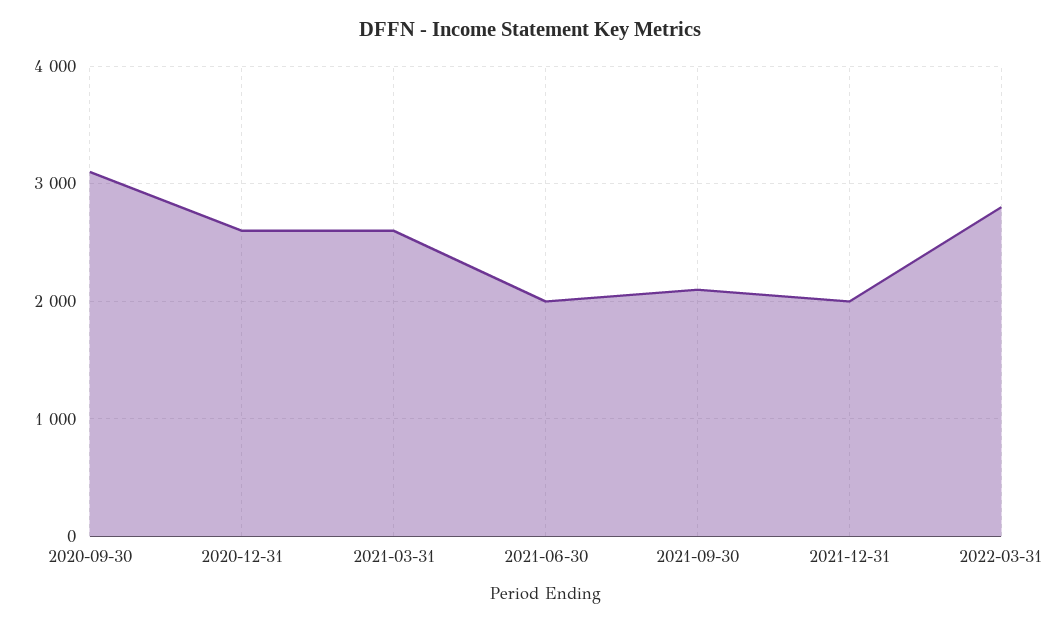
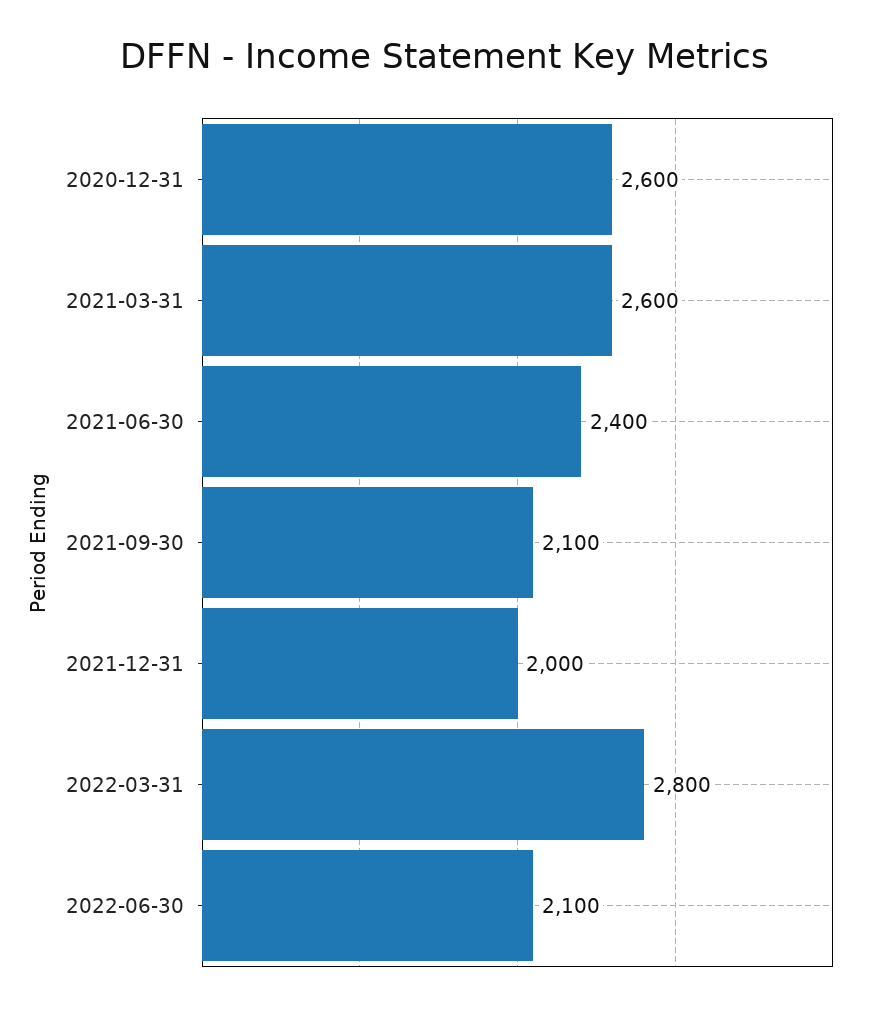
2020-09-30: 3100 -> none
2021-06-30: 2000 -> 2400
2022-06-30: none -> 2100

